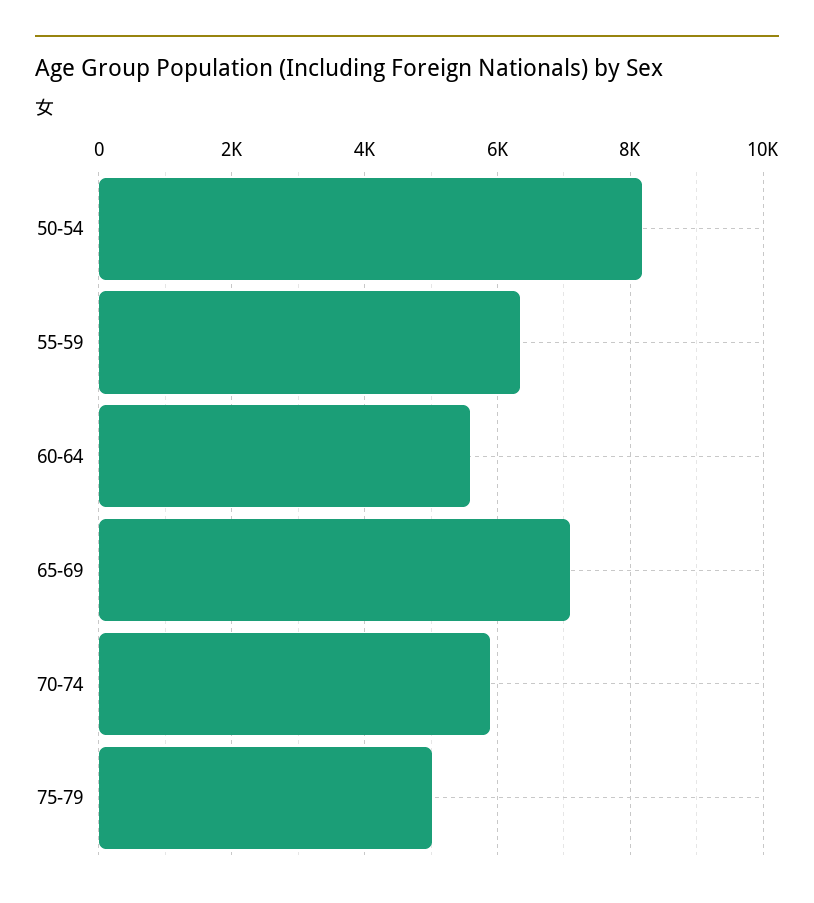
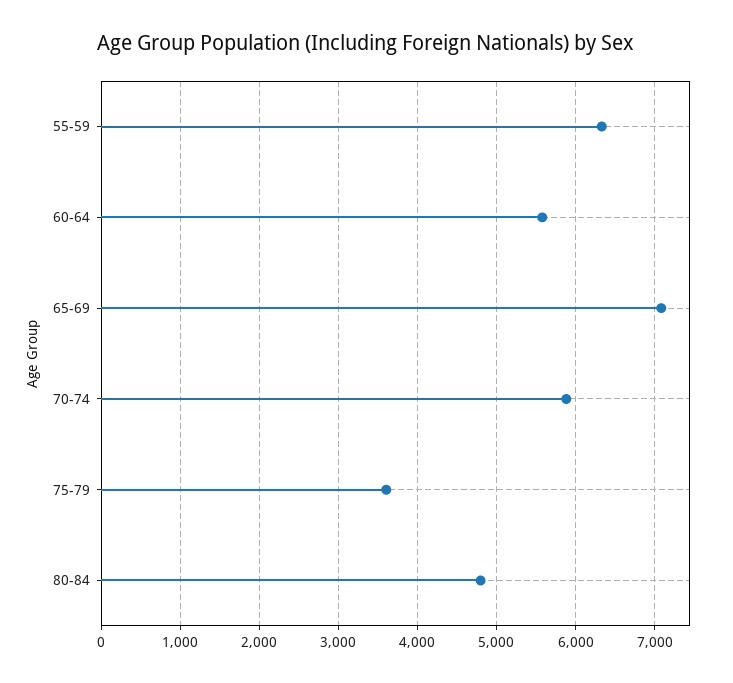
50-54: 8200 -> none
75-79: 5000 -> 3600
80-84: none -> 4800

